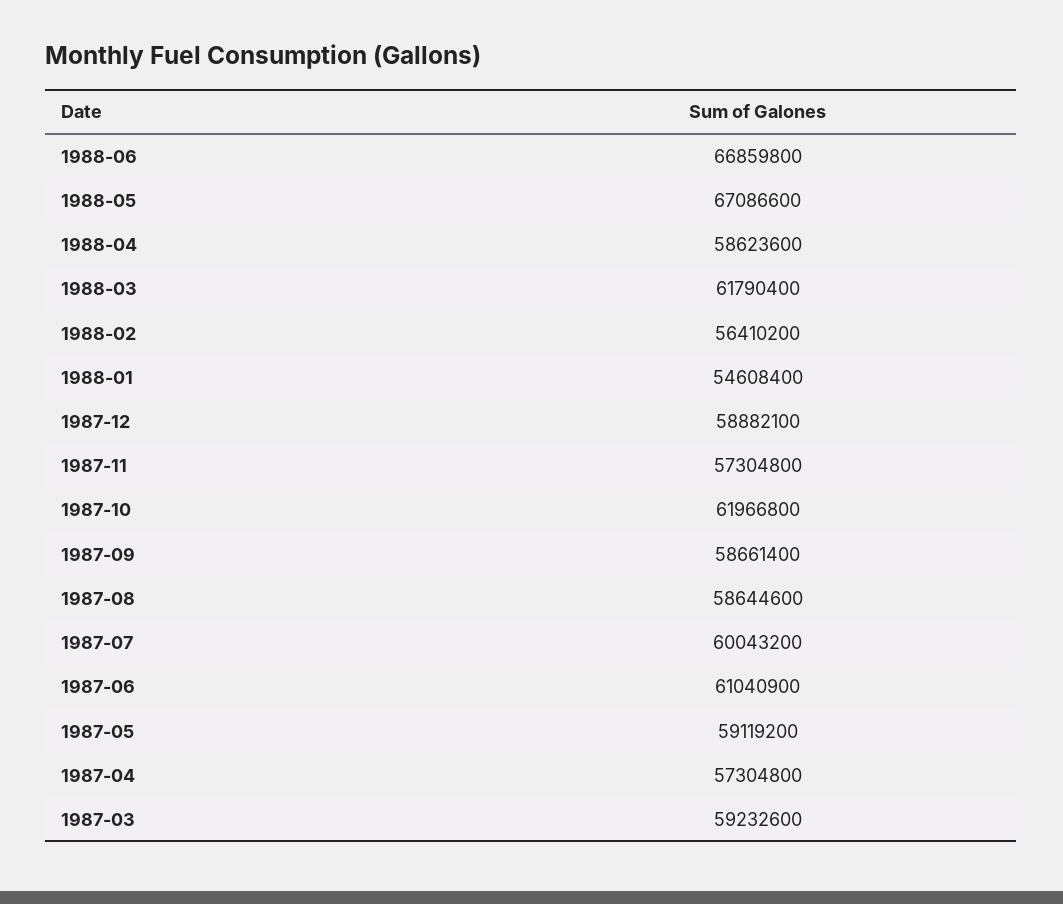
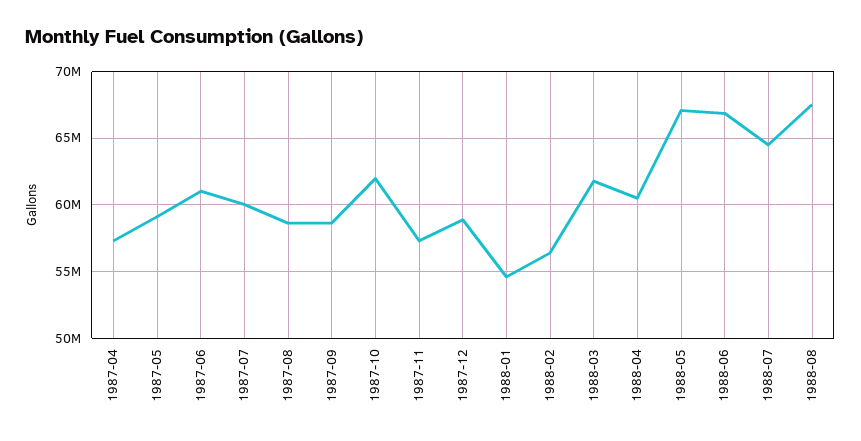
1988-04: 58623600 -> 60500000
1987-03: 59232600 -> none
1988-07: none -> 64500000
1988-08: none -> 67500000

